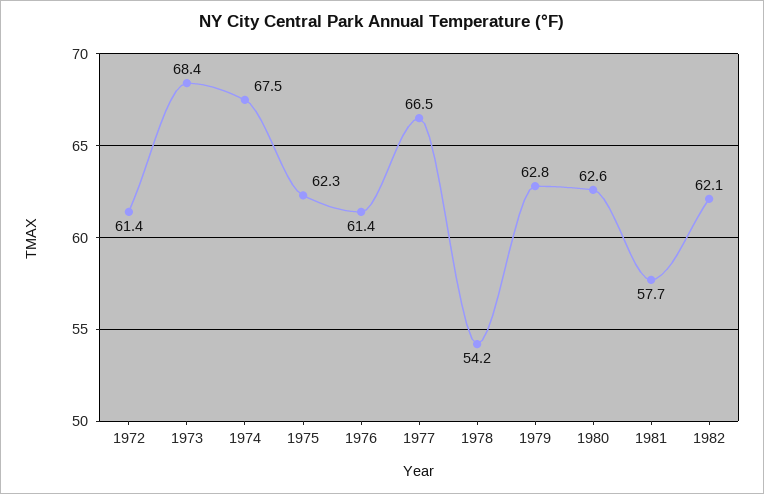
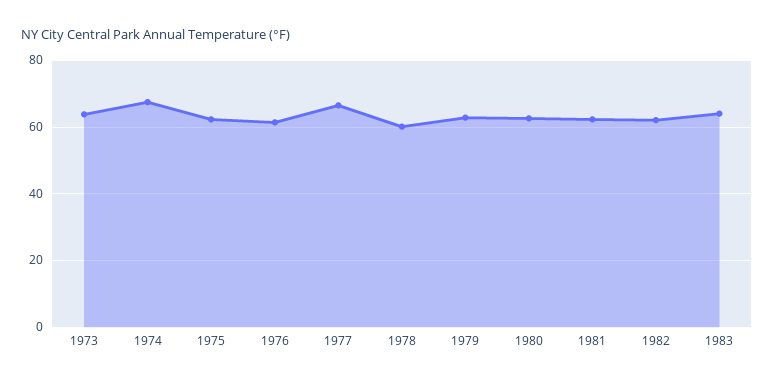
1972: 61.4 -> none
1973: 68.4 -> 64
1978: 54.2 -> 60
1981: 57.7 -> 62
1983: none -> 64

